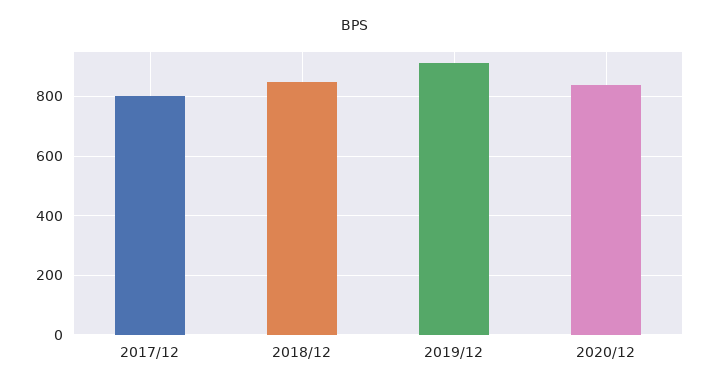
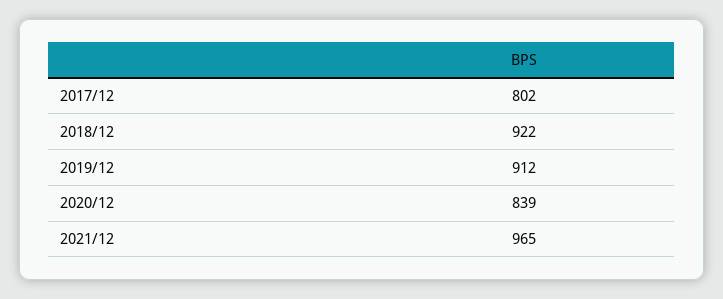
2018/12: 850 -> 922
2021/12: none -> 965

